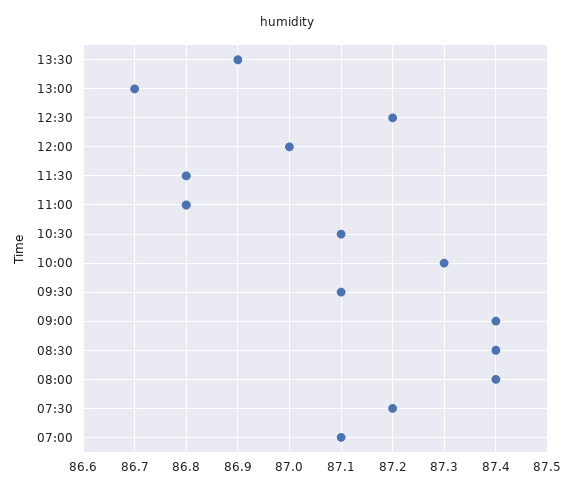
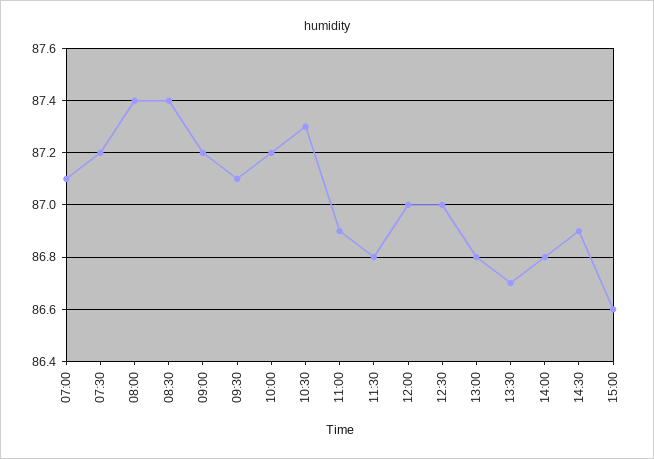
13:30: 86.9 -> 86.7
13:00: 86.7 -> 86.8
12:30: 87.2 -> 87
11:00: 86.8 -> 86.9
10:30: 87.1 -> 87.3
10:00: 87.3 -> 87.2
09:00: 87.4 -> 87.2
14:00: none -> 86.8
14:30: none -> 86.9
15:00: none -> 86.6

